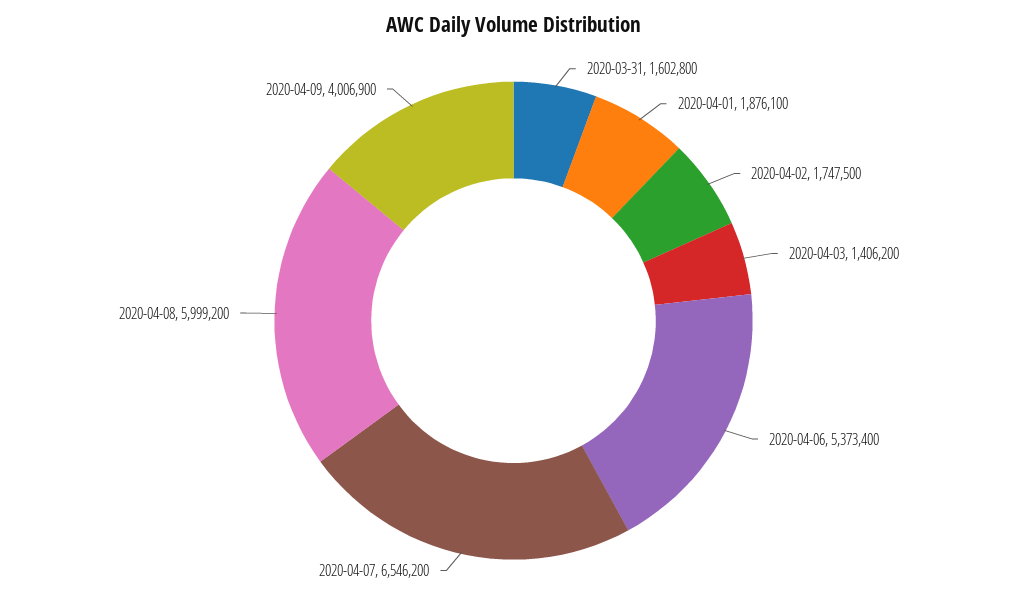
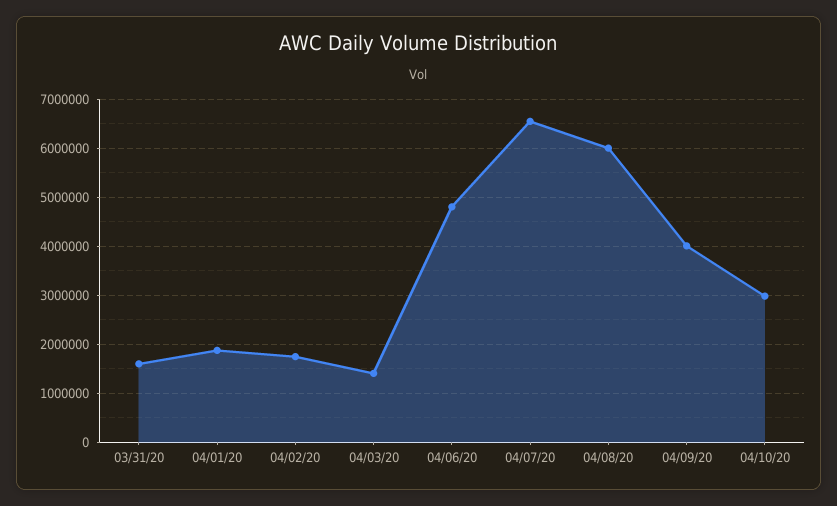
2020-04-06: 5373400 -> 4800000
04/10/20: none -> 3000000

